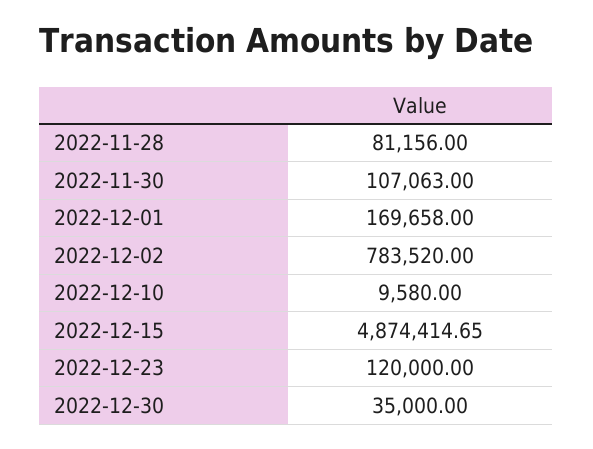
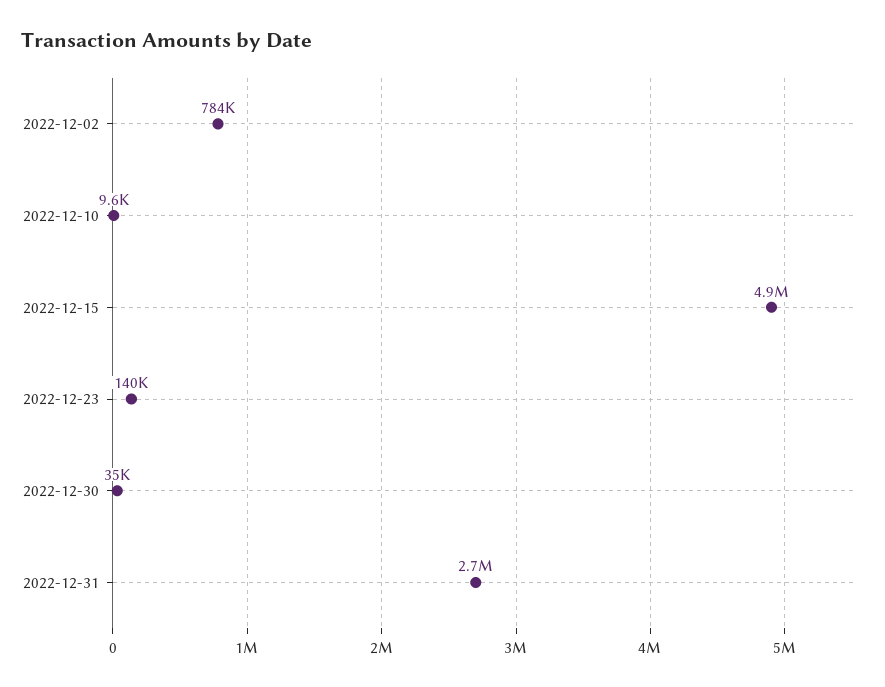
2022-11-28: 81156 -> none
2022-11-30: 107063 -> none
2022-12-01: 169658 -> none
2022-12-23: 120000 -> 140000
2022-12-31: none -> 2700000

